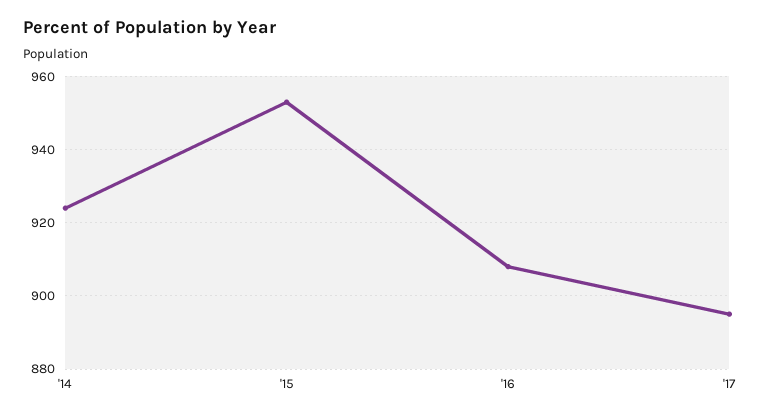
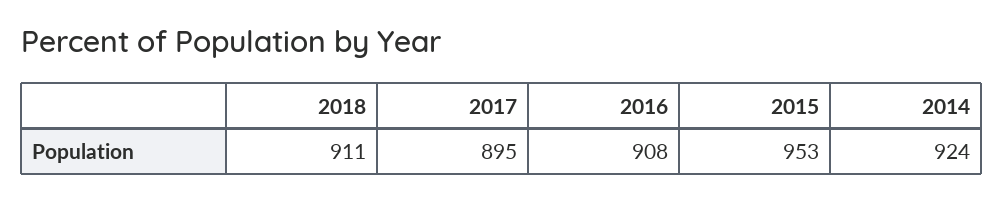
2018: none -> 911

